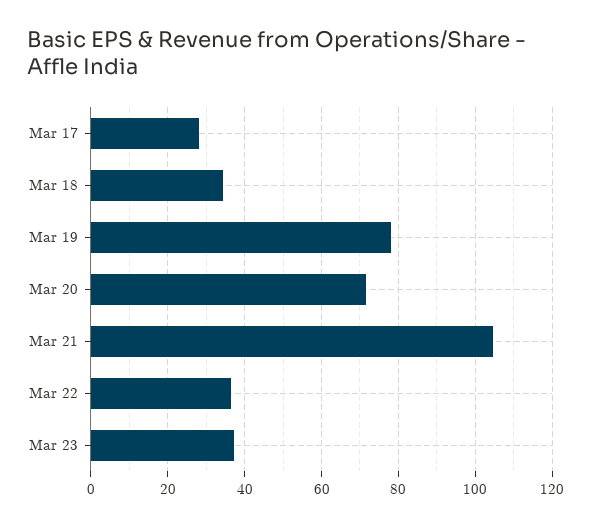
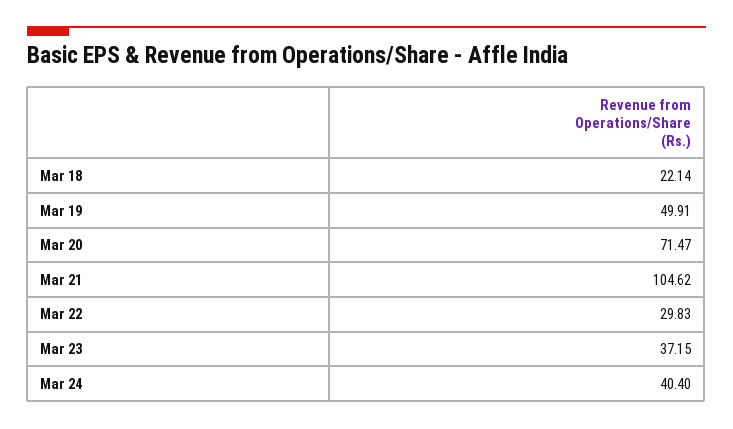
Mar 17: 28 -> none
Mar 18: 34 -> 22.14
Mar 19: 78 -> 49.91
Mar 22: 36 -> 29.83
Mar 24: none -> 40.4

